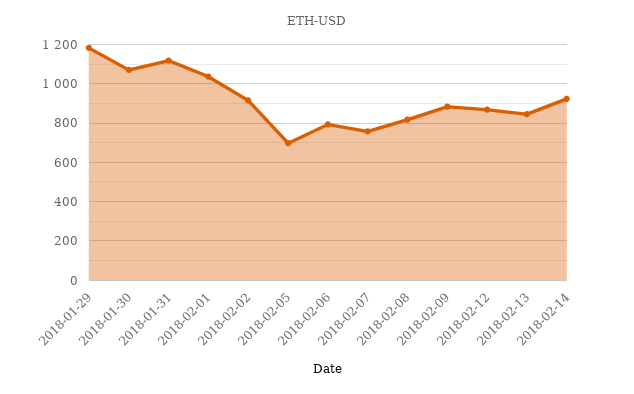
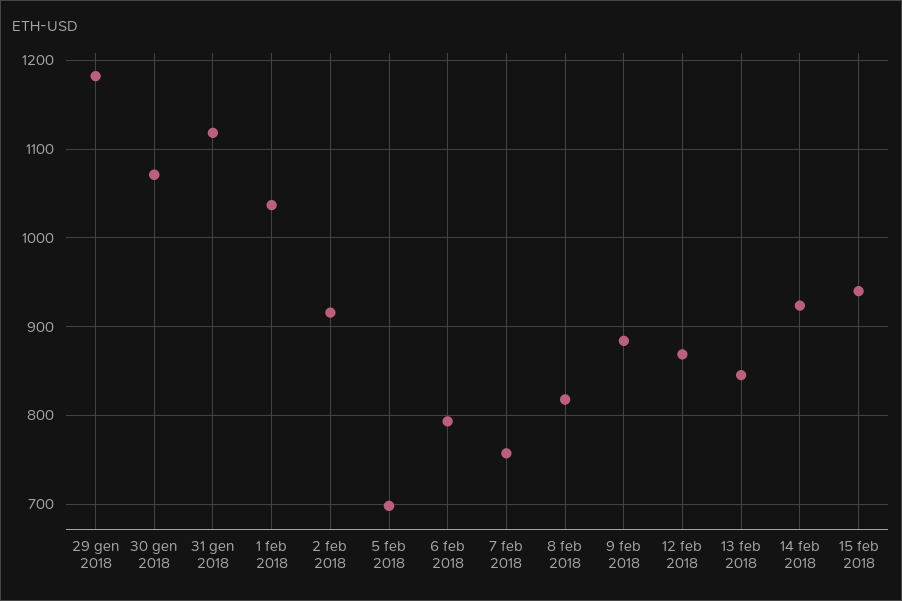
15 feb 2018: none -> 940

